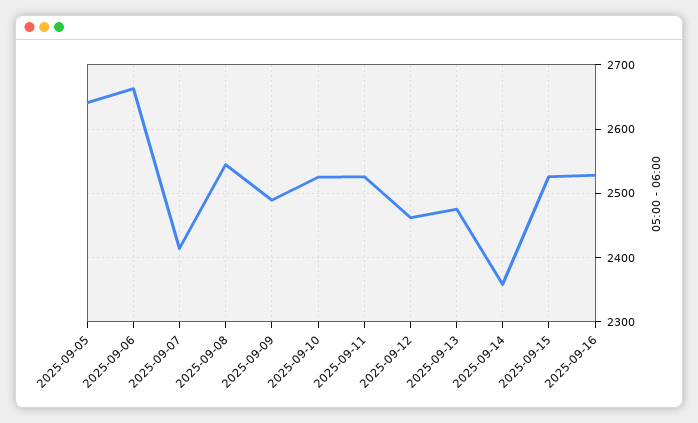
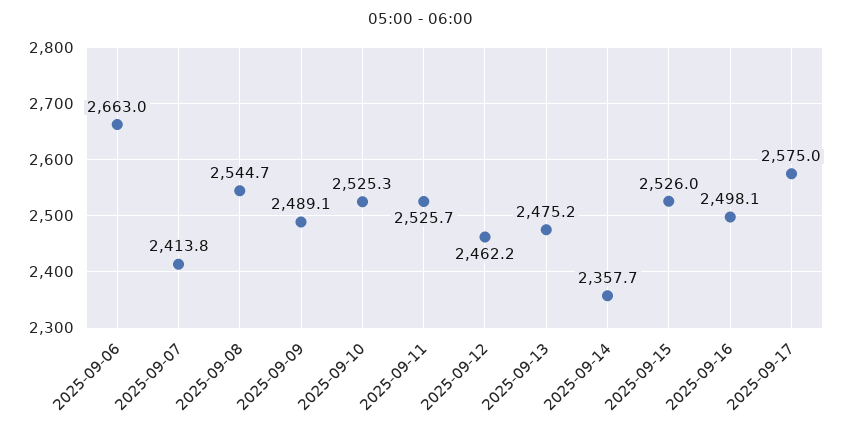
2025-09-05: 2640 -> none
2025-09-16: 2530 -> 2498.1
2025-09-17: none -> 2575

